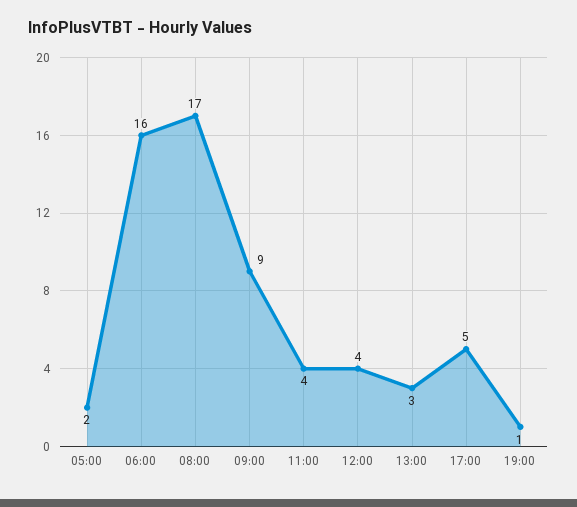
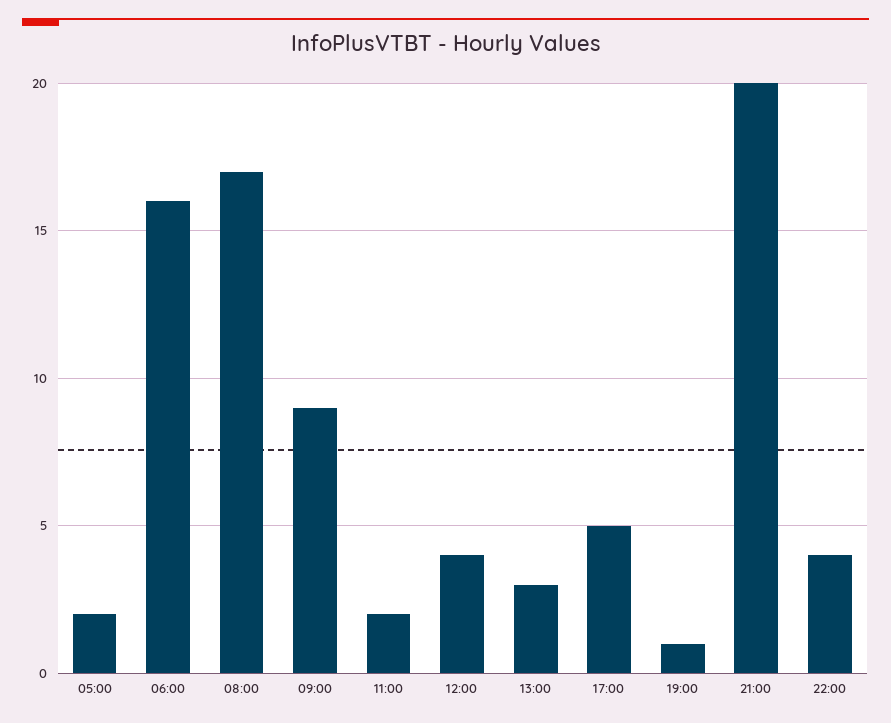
11:00: 4 -> 2
21:00: none -> 20
22:00: none -> 4

